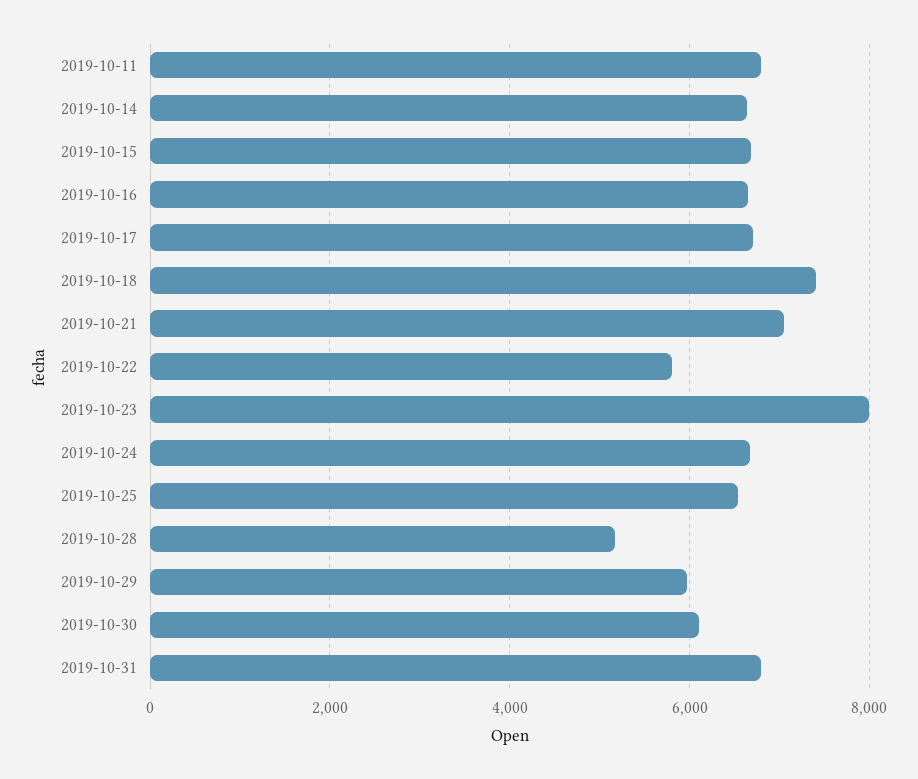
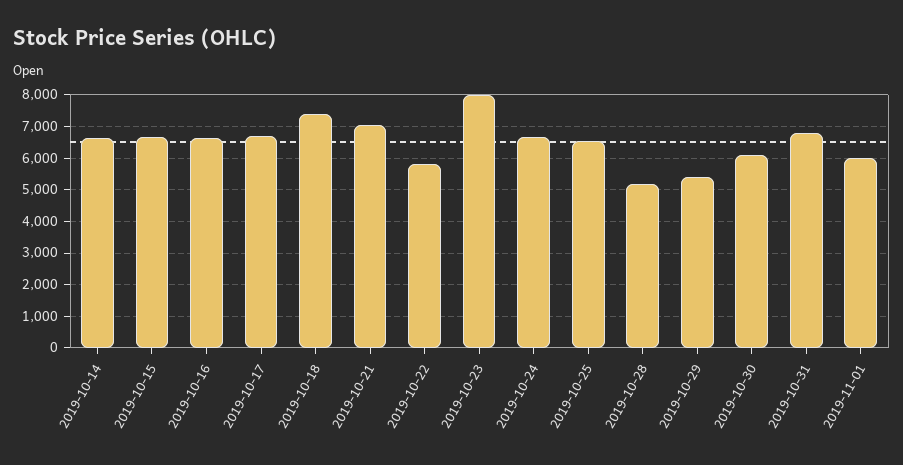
2019-10-11: 6800 -> none
2019-10-29: 6000 -> 5400
2019-11-01: none -> 6000

